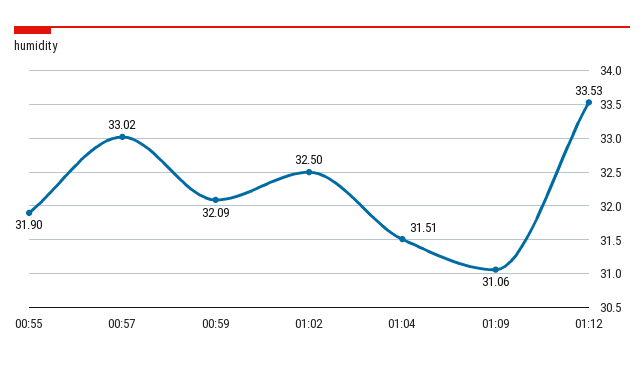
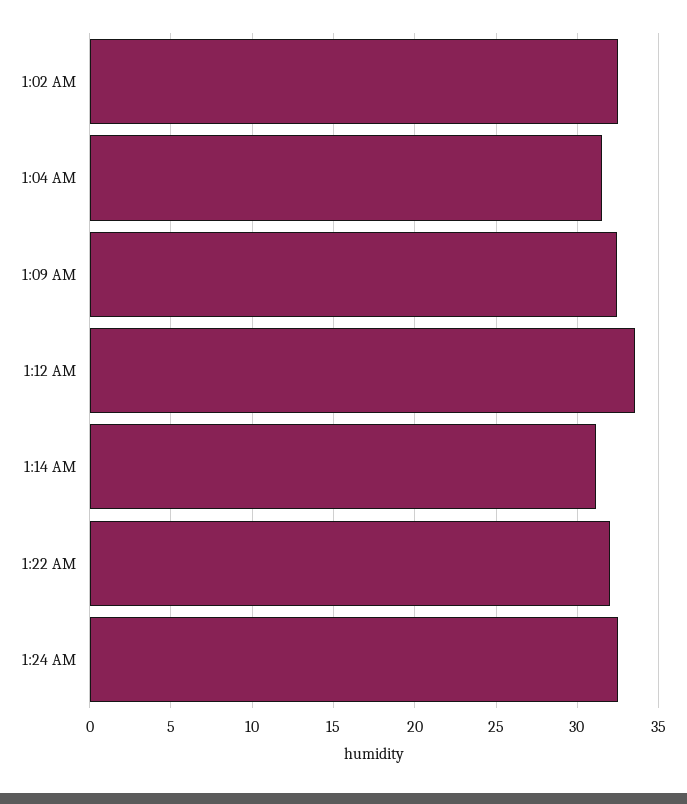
00:55: 31.9 -> none
00:57: 33.02 -> none
00:59: 32.09 -> none
01:09: 31.06 -> 32.5
1:14 AM: none -> 31
1:22 AM: none -> 32
1:24 AM: none -> 32.5

